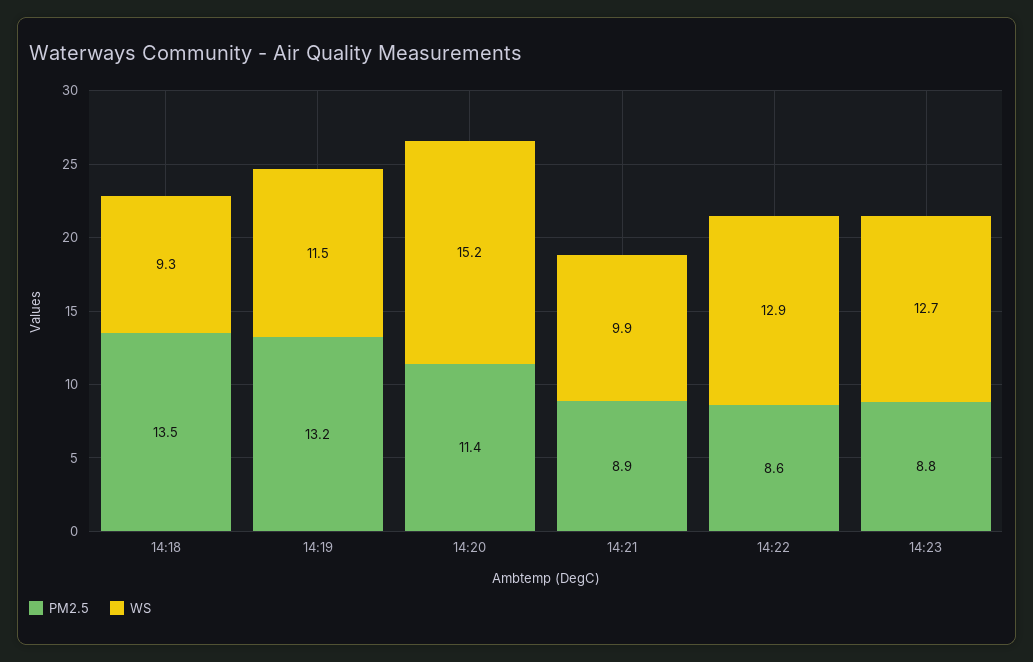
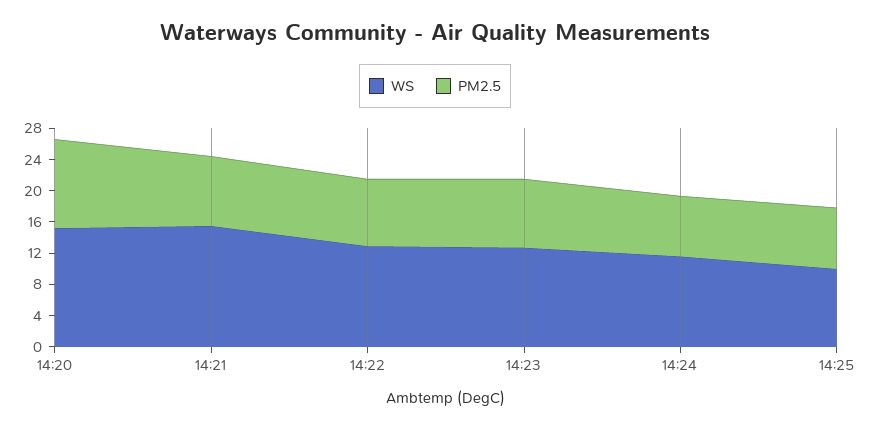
PM2.5, 14:18: 13.5 -> none
WS, 14:18: 9.3 -> none
PM2.5, 14:19: 13.2 -> none
WS, 14:19: 11.5 -> none
WS, 14:21: 9.9 -> 16
WS, 14:24: none -> 12
PM2.5, 14:24: none -> 8
WS, 14:25: none -> 10
PM2.5, 14:25: none -> 8

